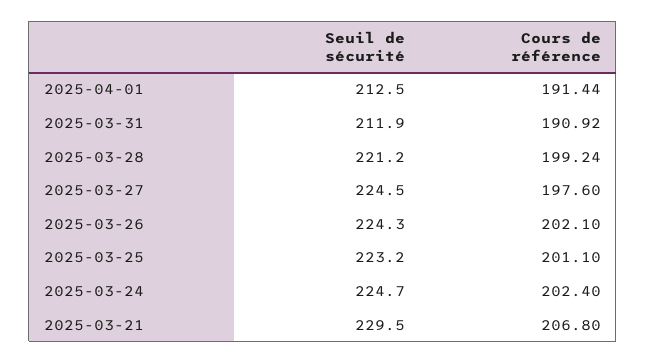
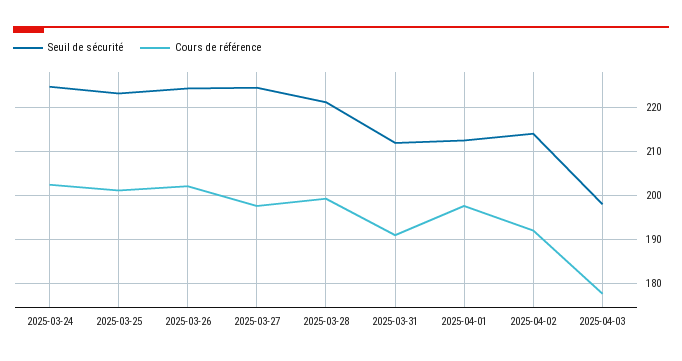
Cours de référence, 2025-04-01: 191.44 -> 198
Seuil de sécurité, 2025-03-21: 229.5 -> none
Cours de référence, 2025-03-21: 206.8 -> none
Seuil de sécurité, 2025-04-02: none -> 214
Cours de référence, 2025-04-02: none -> 192
Seuil de sécurité, 2025-04-03: none -> 198
Cours de référence, 2025-04-03: none -> 178

